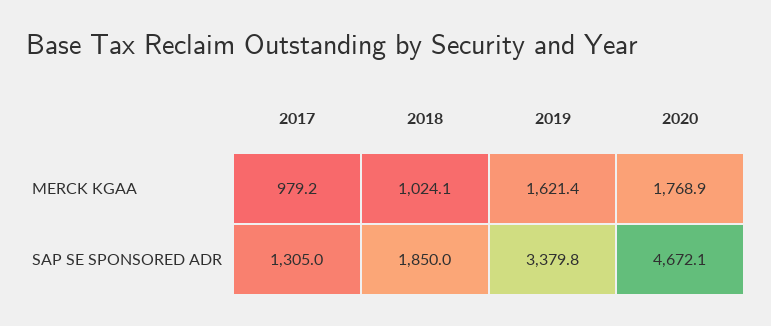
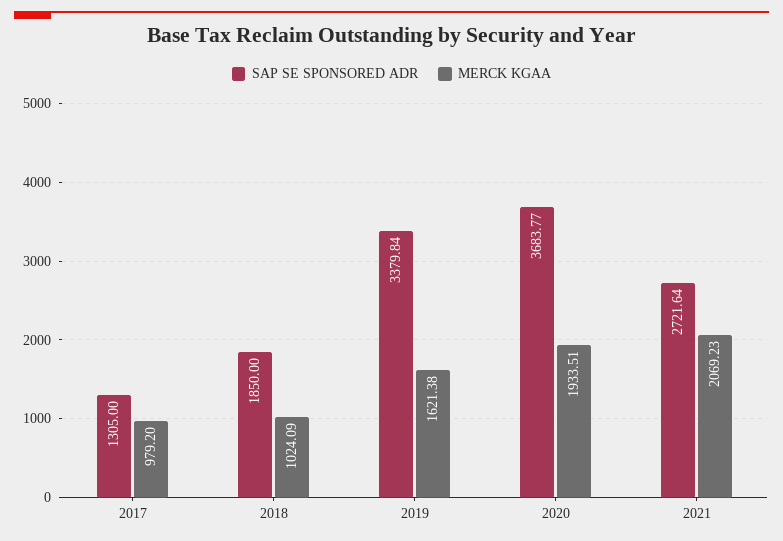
MERCK KGAA, 2020: 1768.9 -> 1933.51
SAP SE SPONSORED ADR, 2020: 4672.1 -> 3683.77
SAP SE SPONSORED ADR, 2021: none -> 2721.64
MERCK KGAA, 2021: none -> 2069.23

